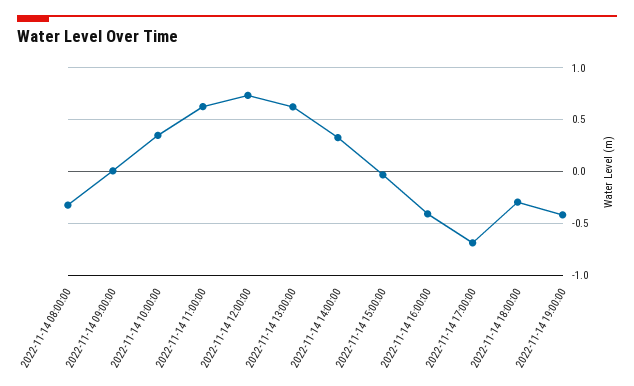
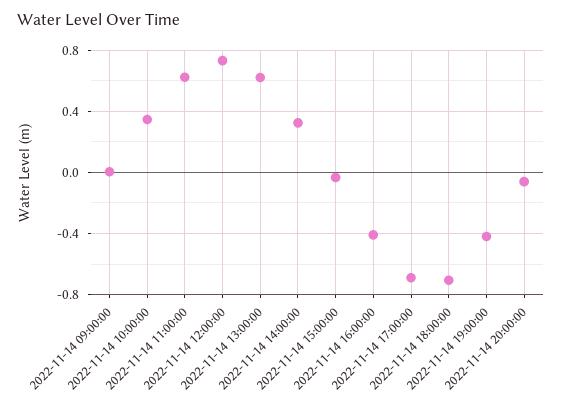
2022-11-14 08:00:00: -0.3 -> none
2022-11-14 18:00:00: -0.3 -> -0.7
2022-11-14 20:00:00: none -> -0.05

